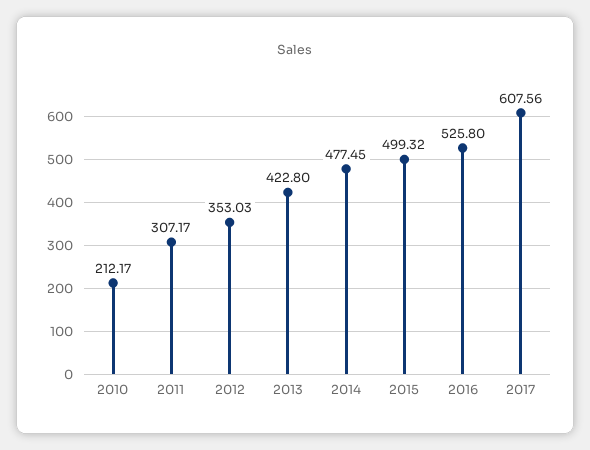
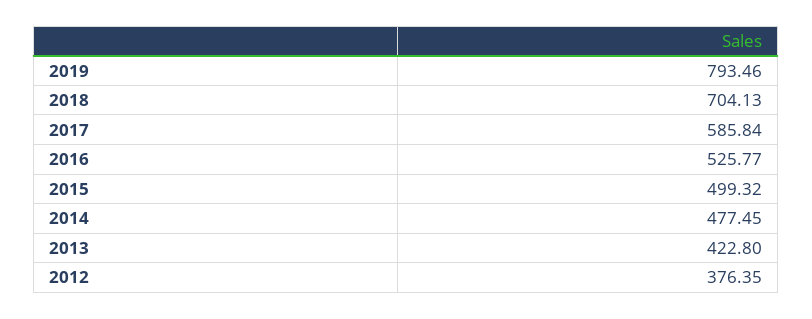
2010: 212.17 -> none
2011: 307.17 -> none
2012: 353.03 -> 376.35
2016: 525.8 -> 525.77
2017: 607.56 -> 585.84
2019: none -> 793.46
2018: none -> 704.13

